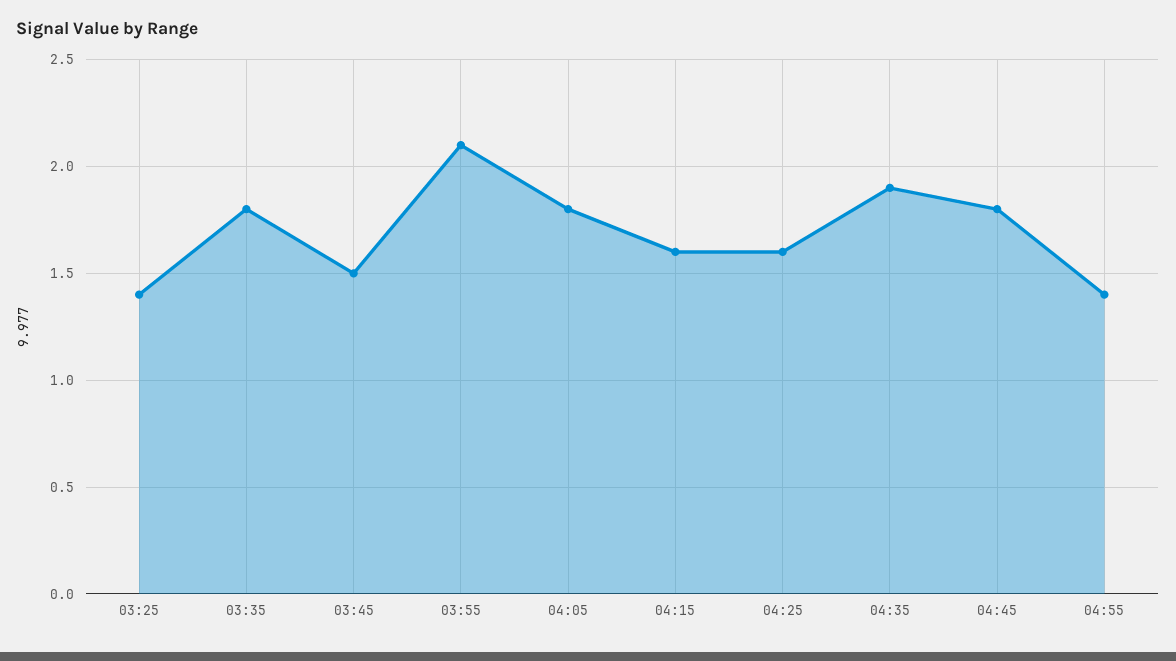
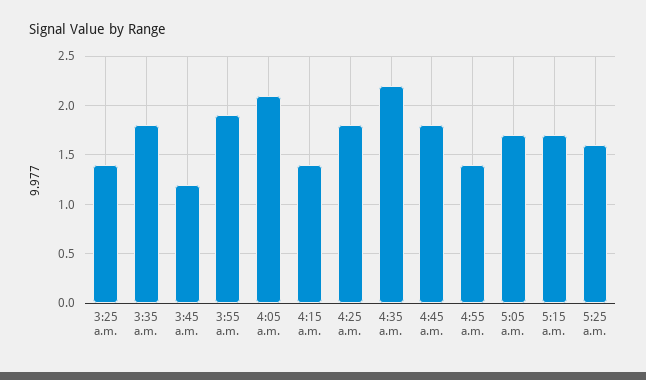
03:45: 1.5 -> 1.2
03:55: 2.1 -> 1.9
04:05: 1.8 -> 2.1
04:15: 1.6 -> 1.4
04:25: 1.6 -> 1.8
04:35: 1.9 -> 2.2
5:05 a.m.: none -> 1.7
5:15 a.m.: none -> 1.7
5:25 a.m.: none -> 1.6

